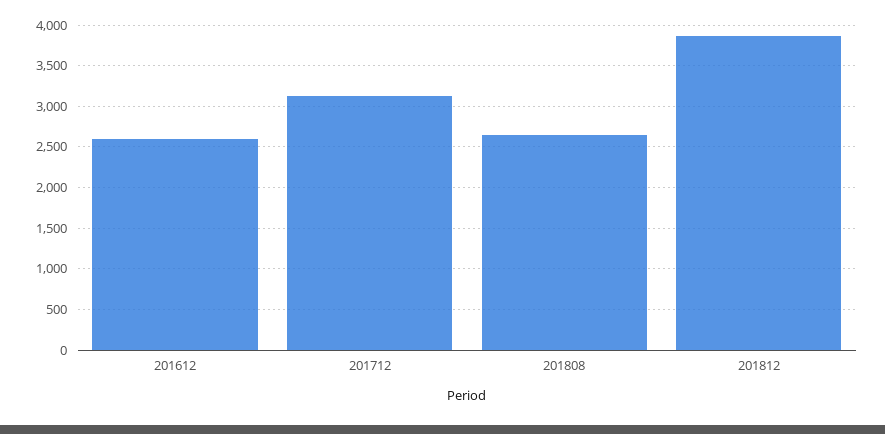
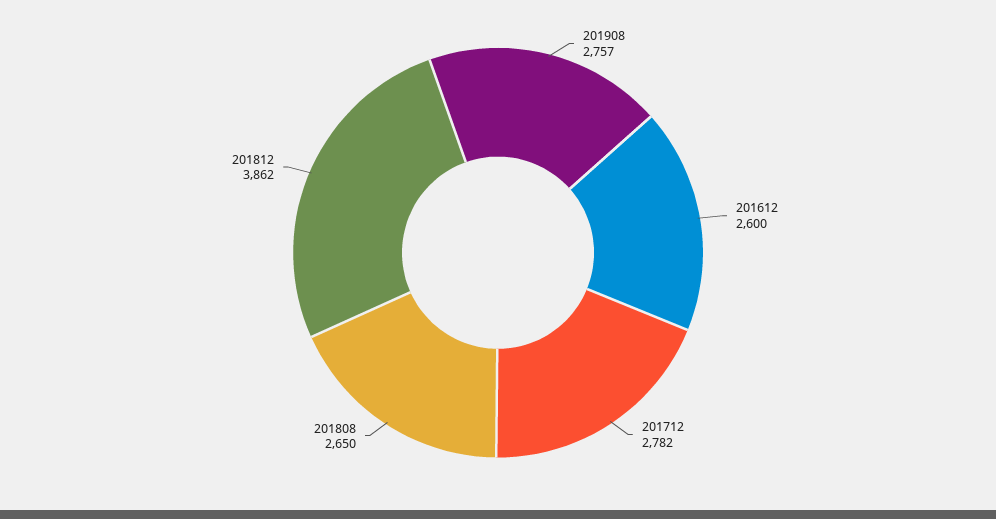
201712: 3100 -> 2782
201908: none -> 2757

